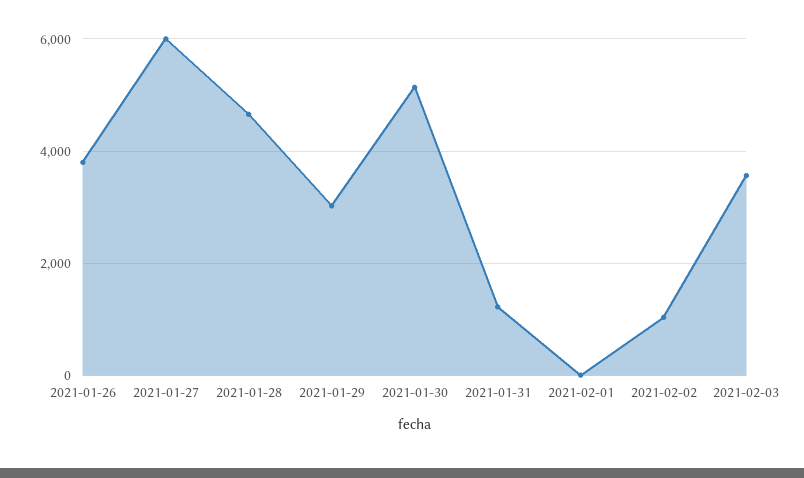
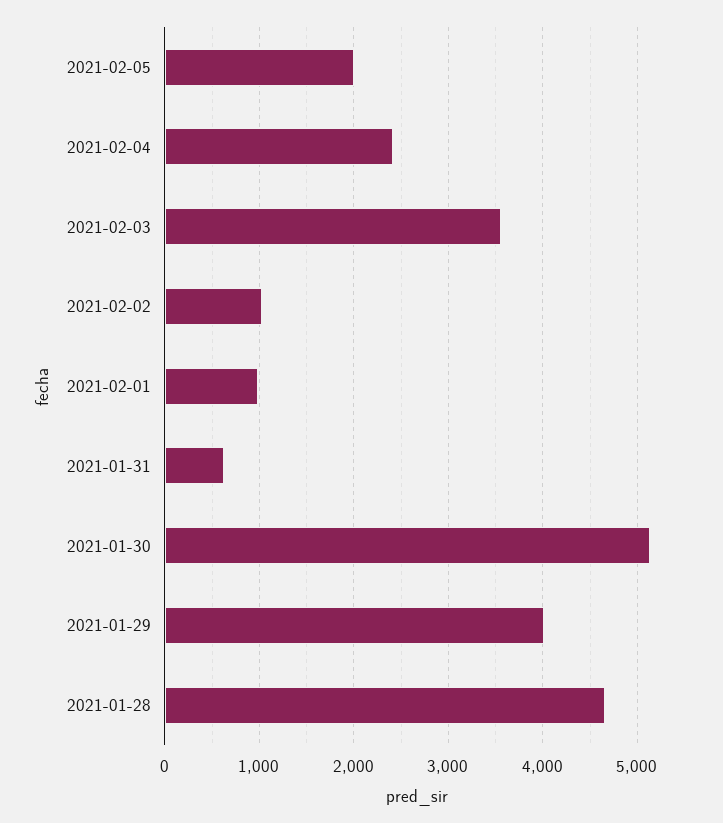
2021-01-26: 3800 -> none
2021-01-27: 6000 -> none
2021-01-29: 3000 -> 4000
2021-01-31: 1200 -> 600
2021-02-01: 0 -> 1000
2021-02-05: none -> 2000
2021-02-04: none -> 2400

